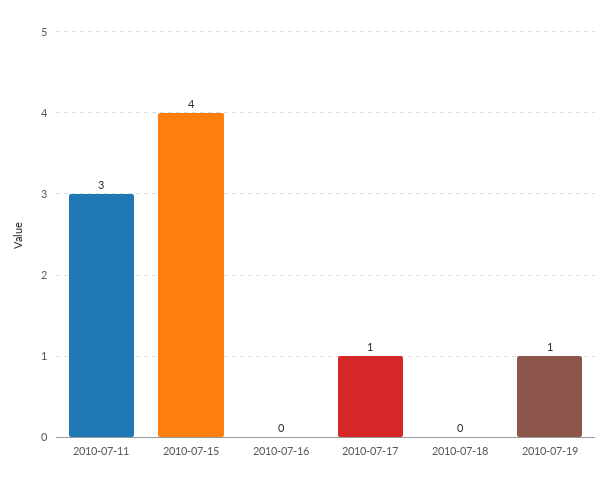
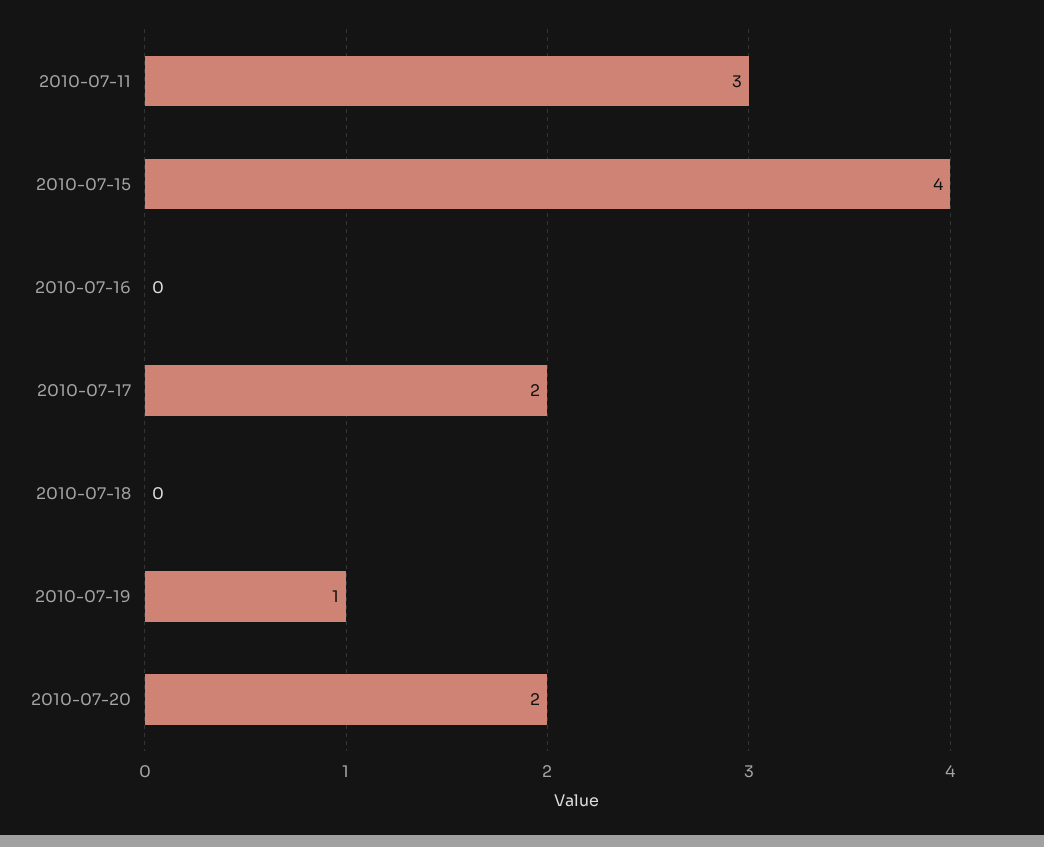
2010-07-17: 1 -> 2
2010-07-20: none -> 2

